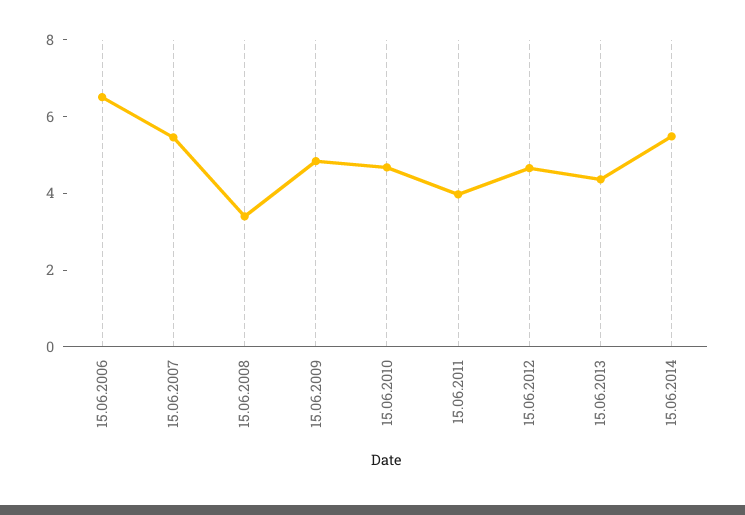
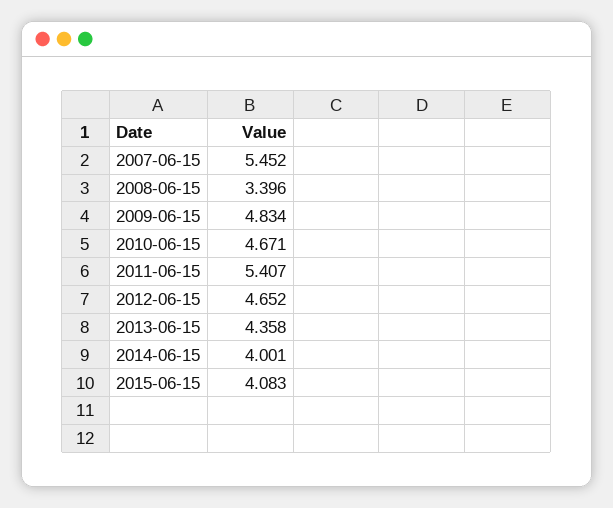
15.06.2006: 6.5 -> none
15.06.2011: 4 -> 5.407
15.06.2014: 5.5 -> 4.001
2015-06-15: none -> 4.083

